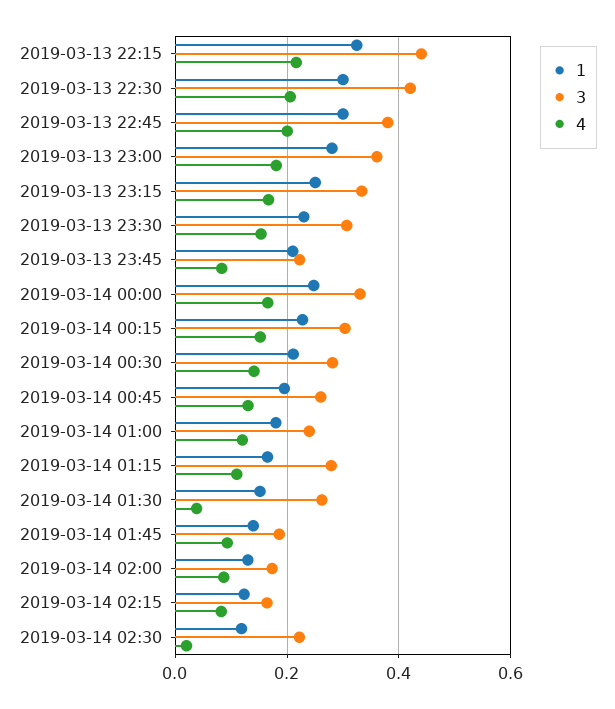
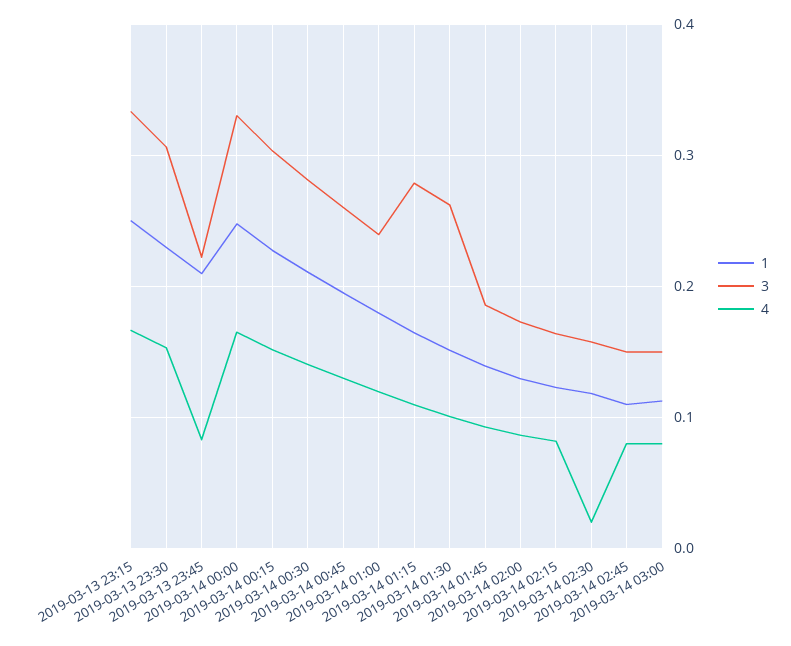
1, 2019-03-13 22:15: 0.32 -> none
3, 2019-03-13 22:15: 0.44 -> none
4, 2019-03-13 22:15: 0.22 -> none
1, 2019-03-13 22:30: 0.3 -> none
3, 2019-03-13 22:30: 0.42 -> none
4, 2019-03-13 22:30: 0.2 -> none
1, 2019-03-13 22:45: 0.3 -> none
3, 2019-03-13 22:45: 0.38 -> none
4, 2019-03-13 22:45: 0.2 -> none
1, 2019-03-13 23:00: 0.28 -> none
3, 2019-03-13 23:00: 0.36 -> none
4, 2019-03-13 23:00: 0.18 -> none
4, 2019-03-14 01:30: 0.04 -> 0.1
3, 2019-03-14 02:30: 0.22 -> 0.16
1, 2019-03-14 02:45: none -> 0.11
3, 2019-03-14 02:45: none -> 0.15
4, 2019-03-14 02:45: none -> 0.08
1, 2019-03-14 03:00: none -> 0.11
3, 2019-03-14 03:00: none -> 0.15
4, 2019-03-14 03:00: none -> 0.08

